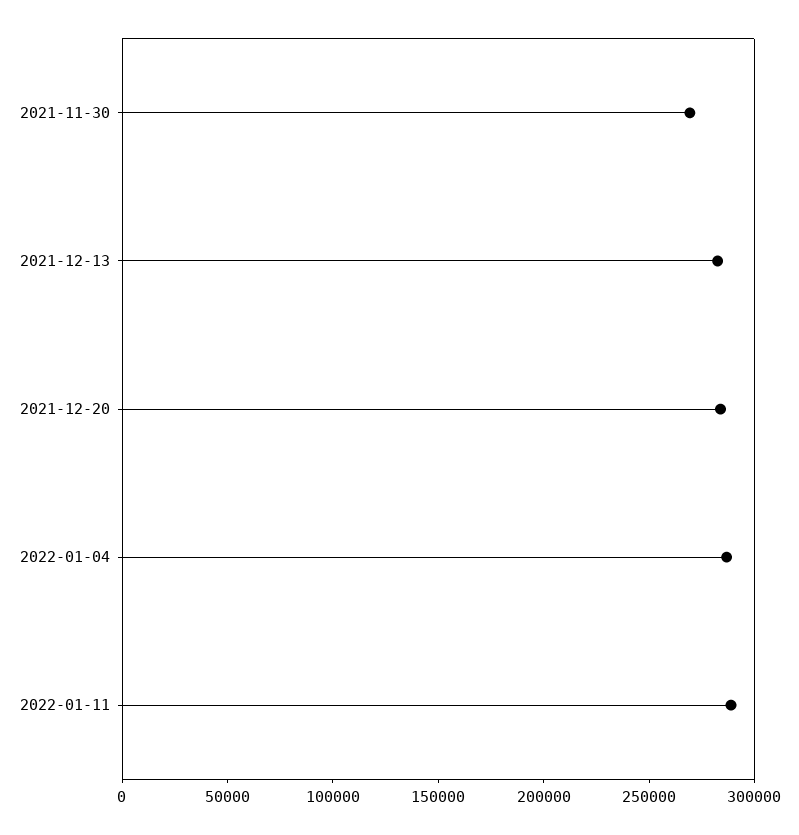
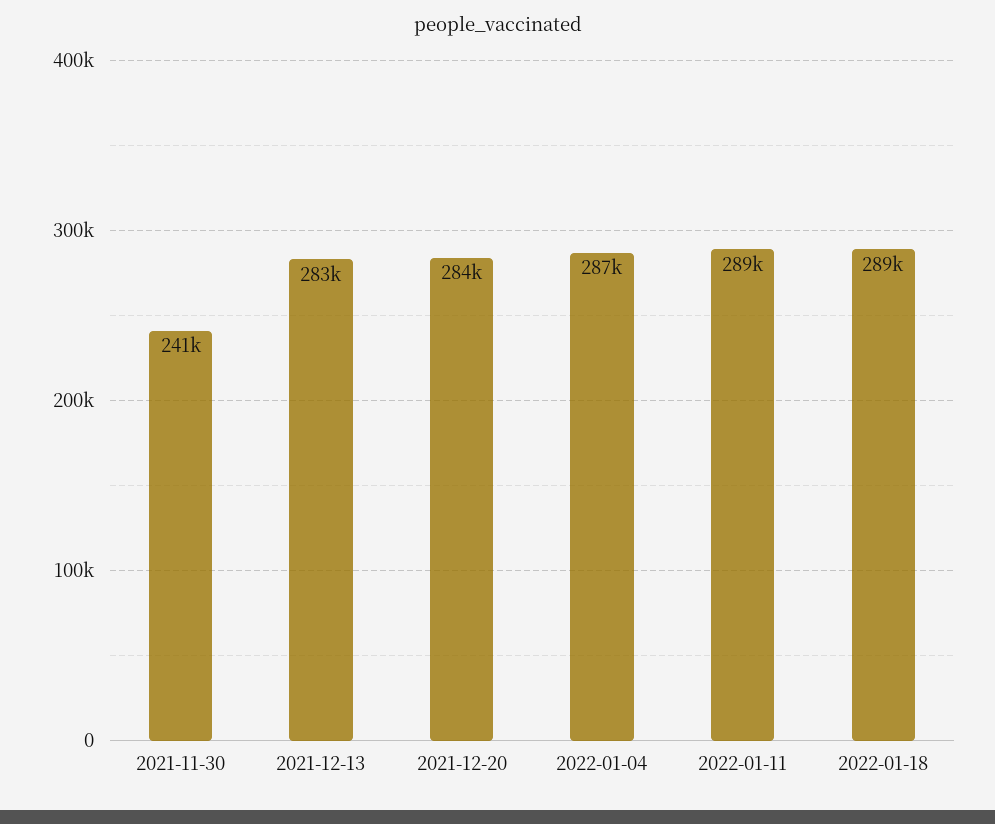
2021-11-30: 270000 -> 241000
2022-01-18: none -> 289000

